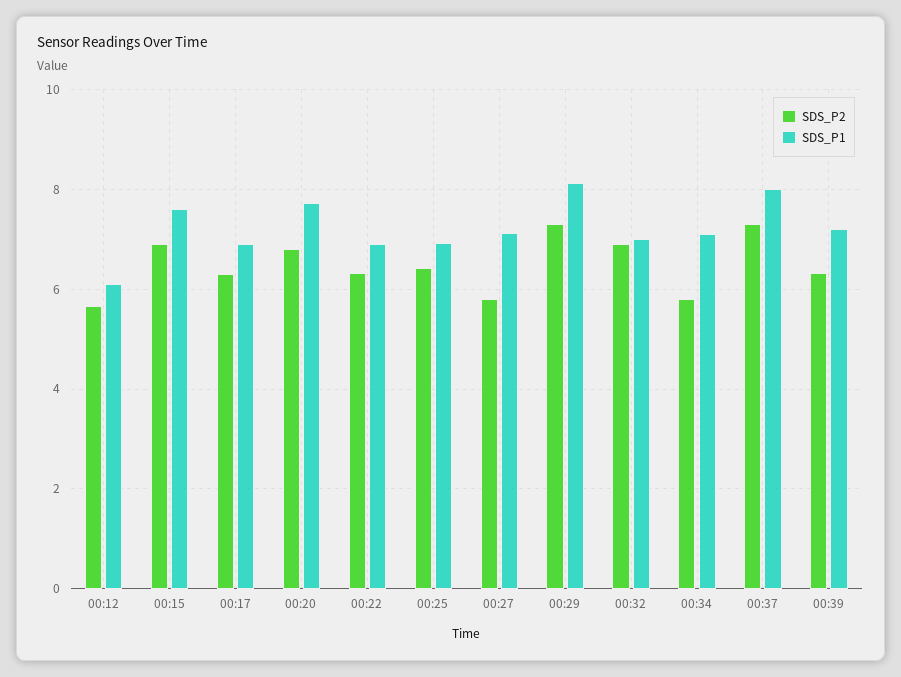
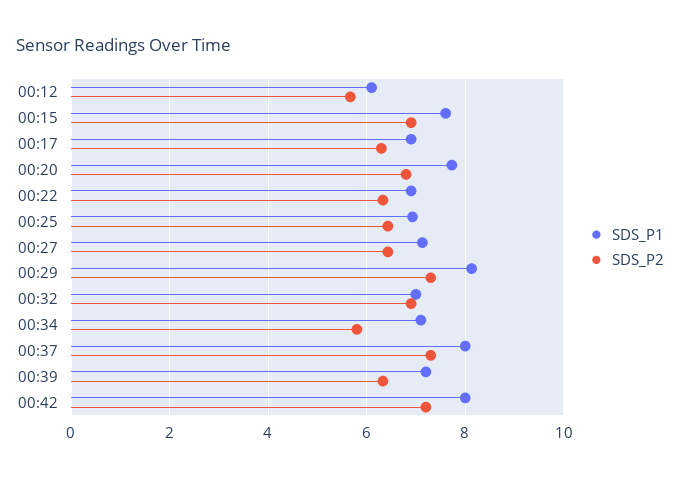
SDS_P2, 00:27: 5.8 -> 6.4
SDS_P1, 00:42: none -> 8
SDS_P2, 00:42: none -> 7.2

